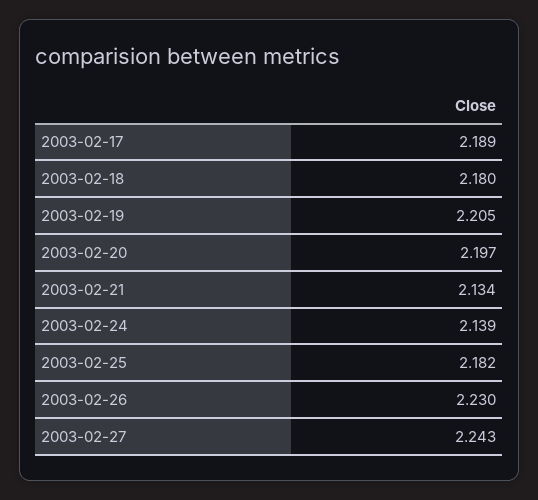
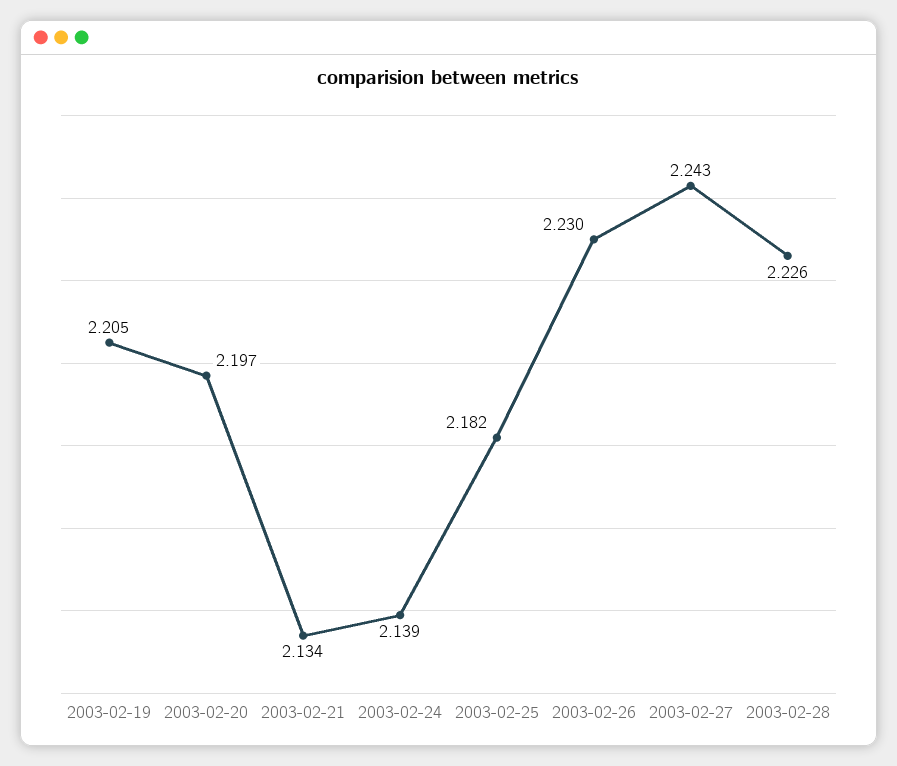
2003-02-17: 2.189 -> none
2003-02-18: 2.18 -> none
2003-02-28: none -> 2.226

